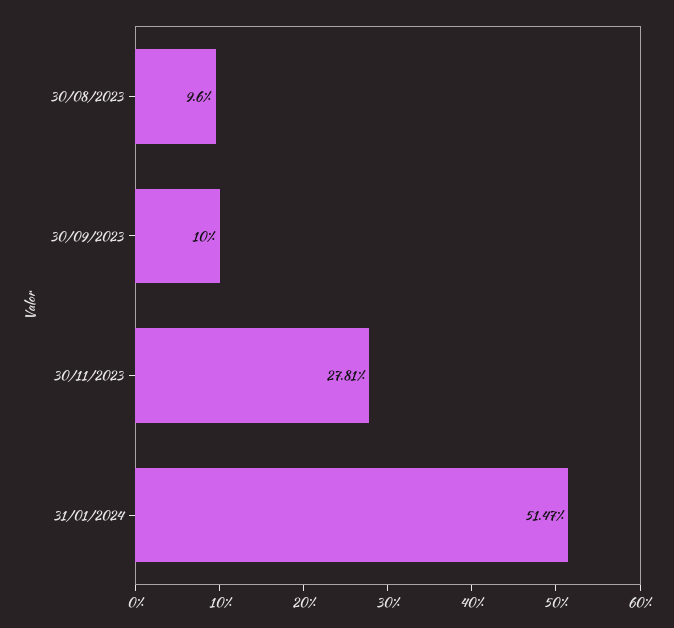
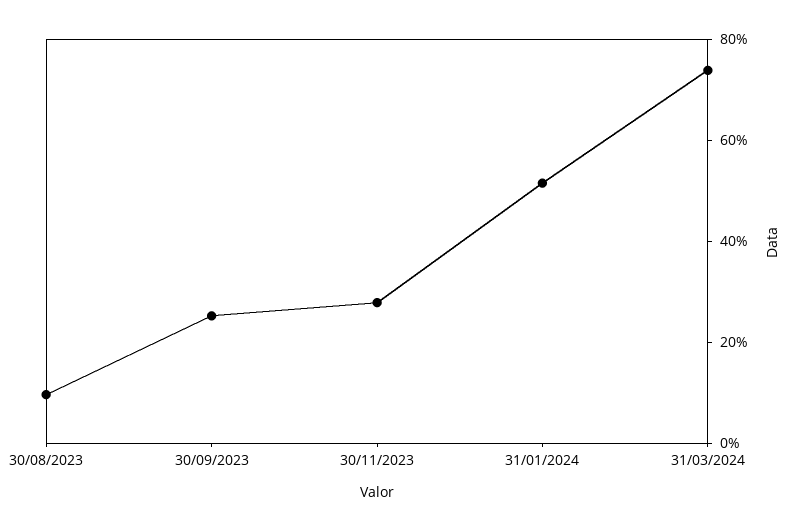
30/09/2023: 10 -> 25
31/03/2024: none -> 75

